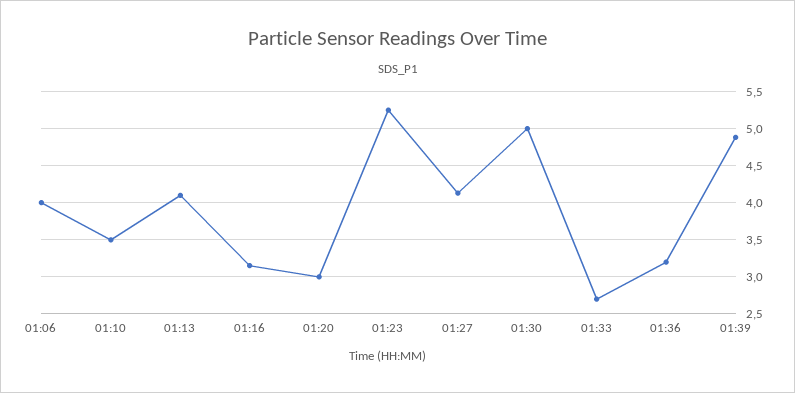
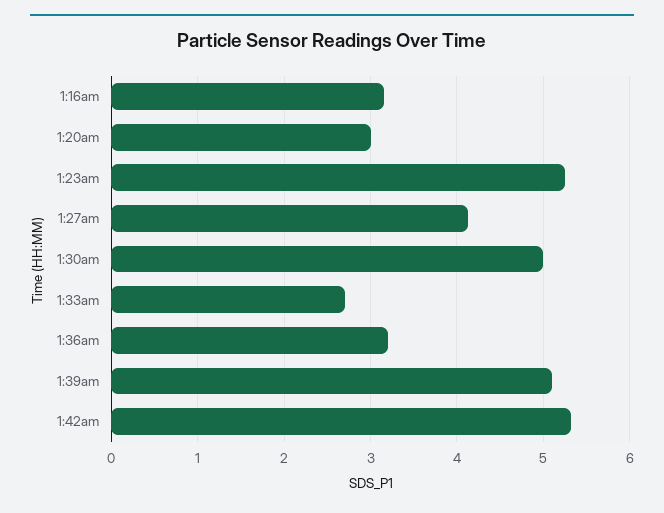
01:06: 4 -> none
01:10: 3.5 -> none
01:13: 4.1 -> none
01:39: 4.9 -> 5.1
1:42am: none -> 5.3

